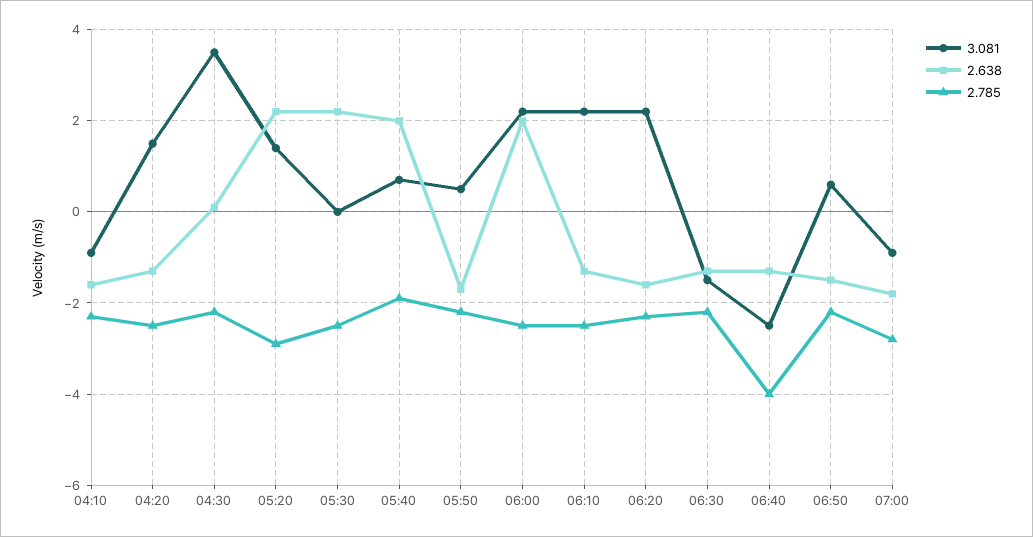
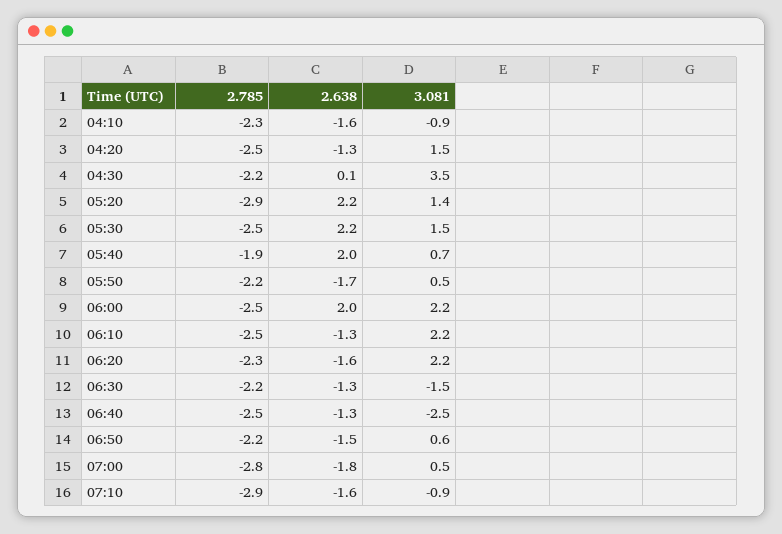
3.081, 05:30: 0 -> 1.5
2.785, 06:40: -4 -> -2.5
3.081, 07:00: -1 -> 0.5
2.785, 07:10: none -> -2.9
2.638, 07:10: none -> -1.6
3.081, 07:10: none -> -0.9

